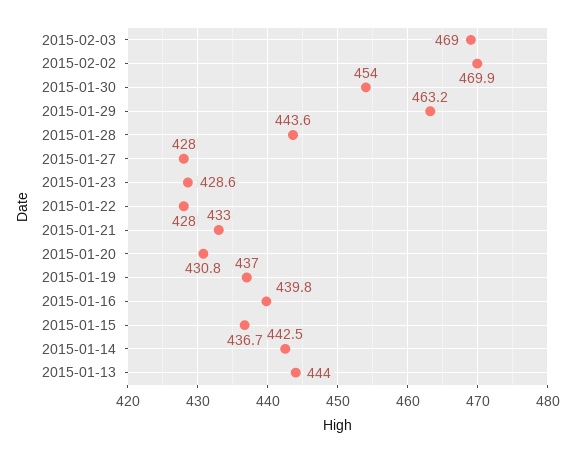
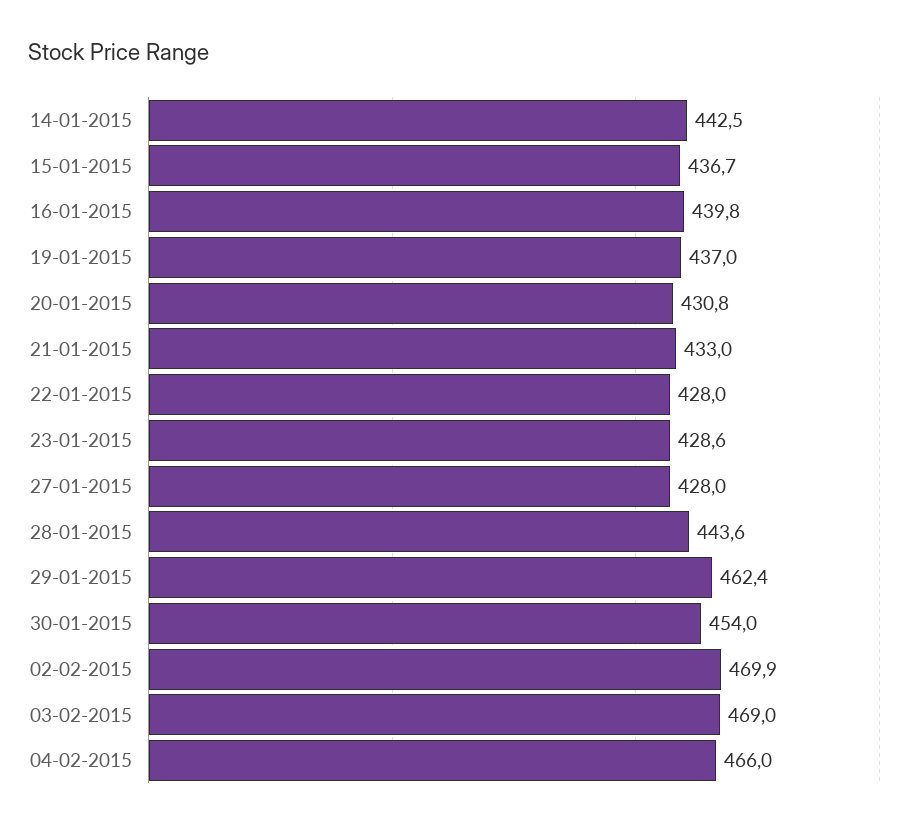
2015-01-29: 463.2 -> 462.4
2015-01-13: 444 -> none
04-02-2015: none -> 466

